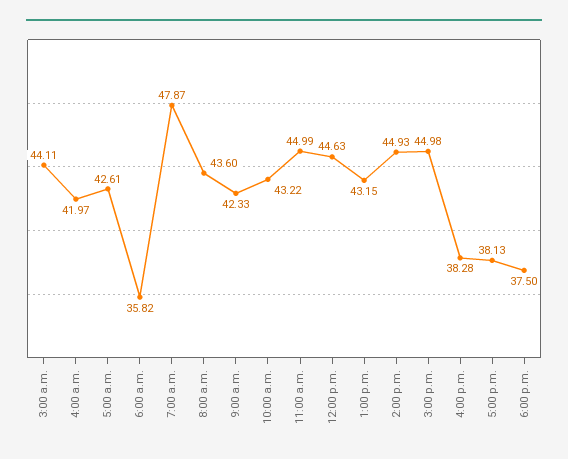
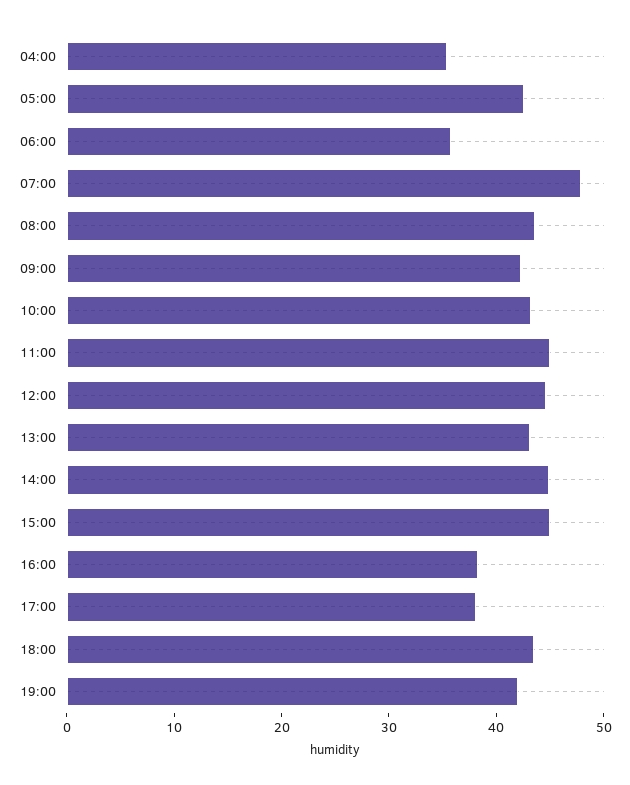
3:00 a.m.: 44.11 -> none
4:00 a.m.: 41.97 -> 36
6:00 p.m.: 37.5 -> 44
19:00: none -> 42

